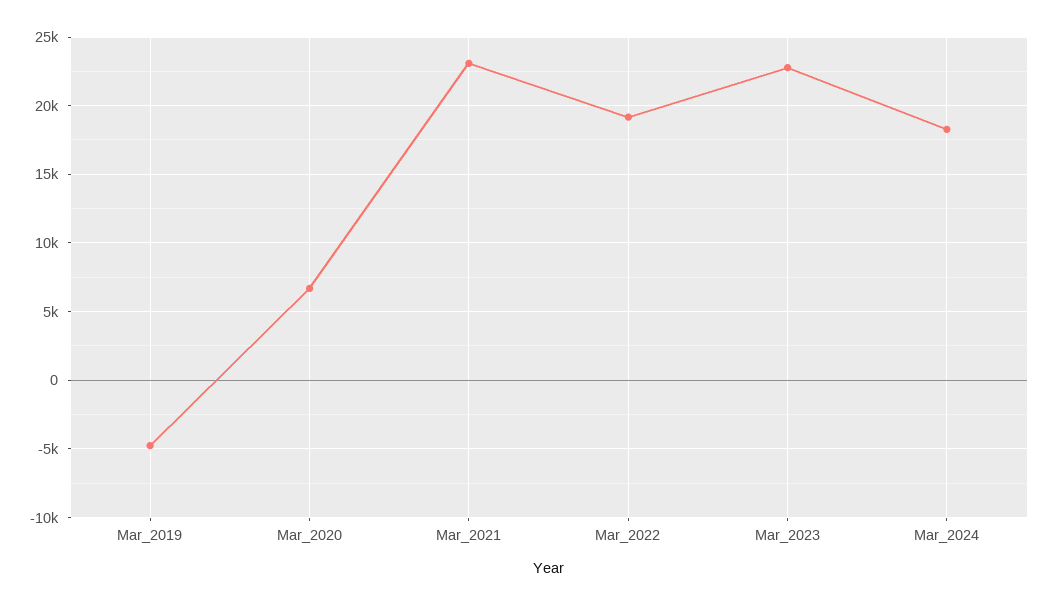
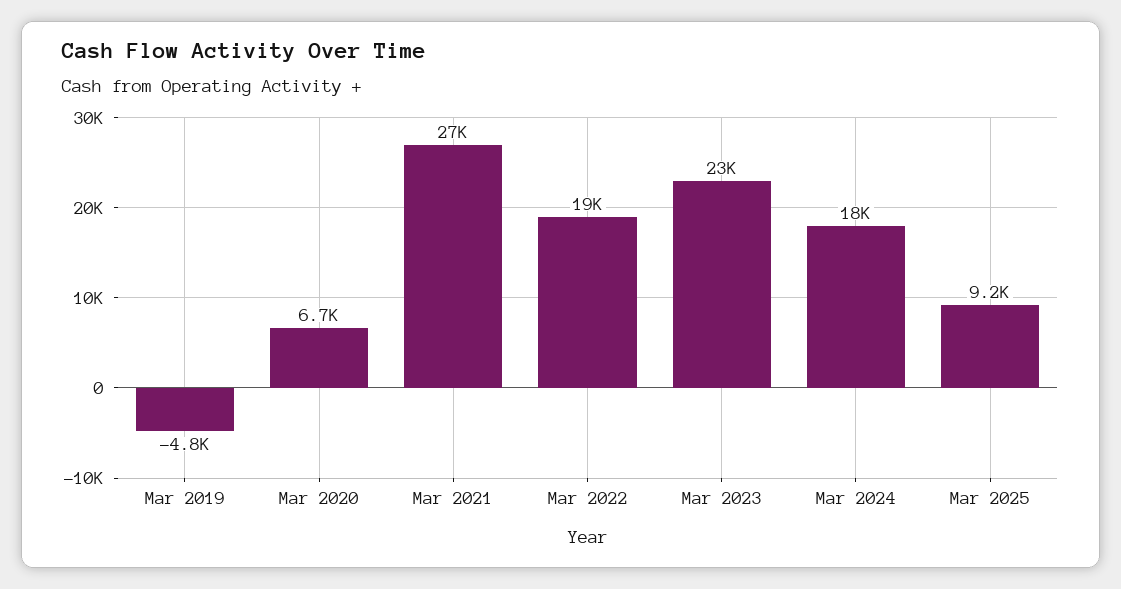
Mar_2021: 23000 -> 27000
Mar 2025: none -> 9200

